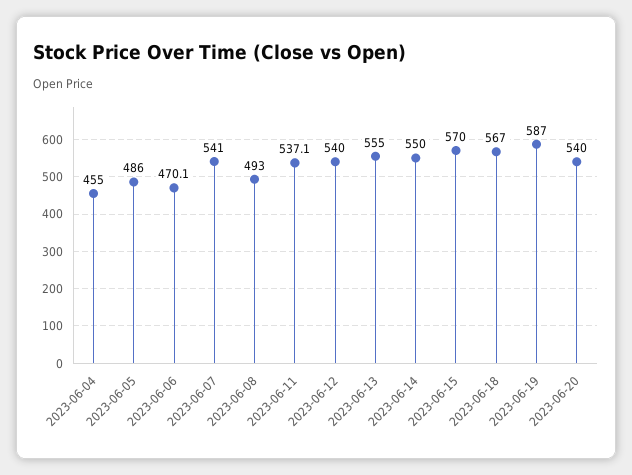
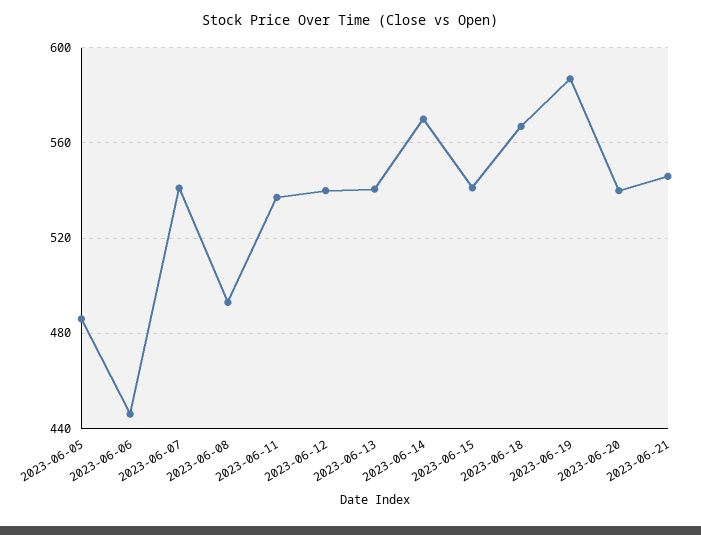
2023-06-04: 455 -> none
2023-06-06: 470.1 -> 445
2023-06-13: 555 -> 540
2023-06-14: 550 -> 570
2023-06-15: 570 -> 540
2023-06-21: none -> 545

